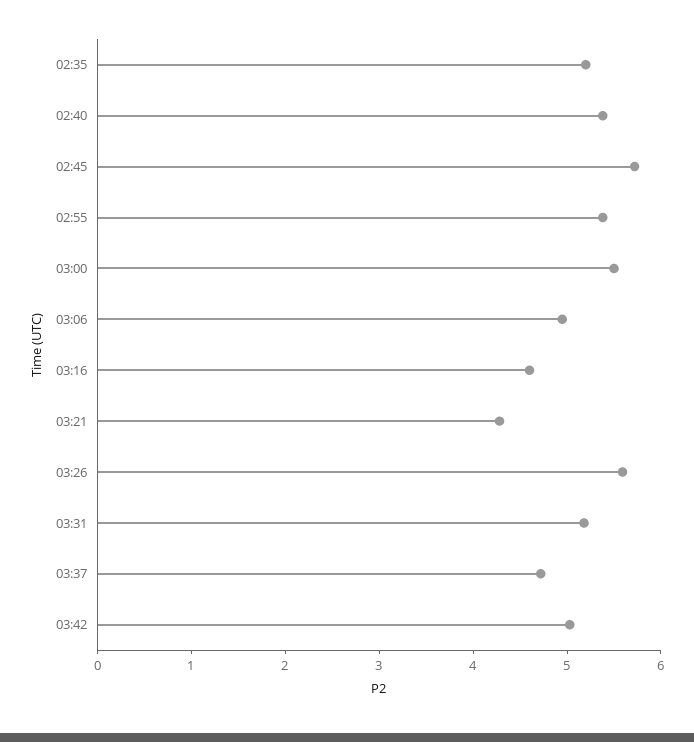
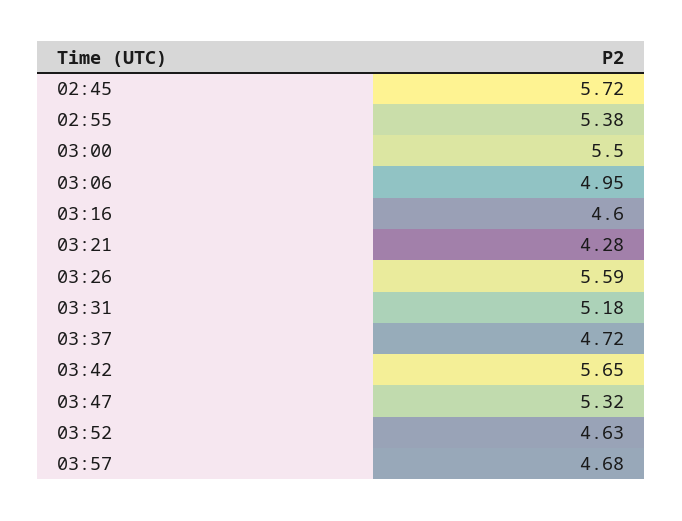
02:35: 5.2 -> none
02:40: 5.4 -> none
03:42: 5 -> 5.65
03:47: none -> 5.32
03:52: none -> 4.63
03:57: none -> 4.68

